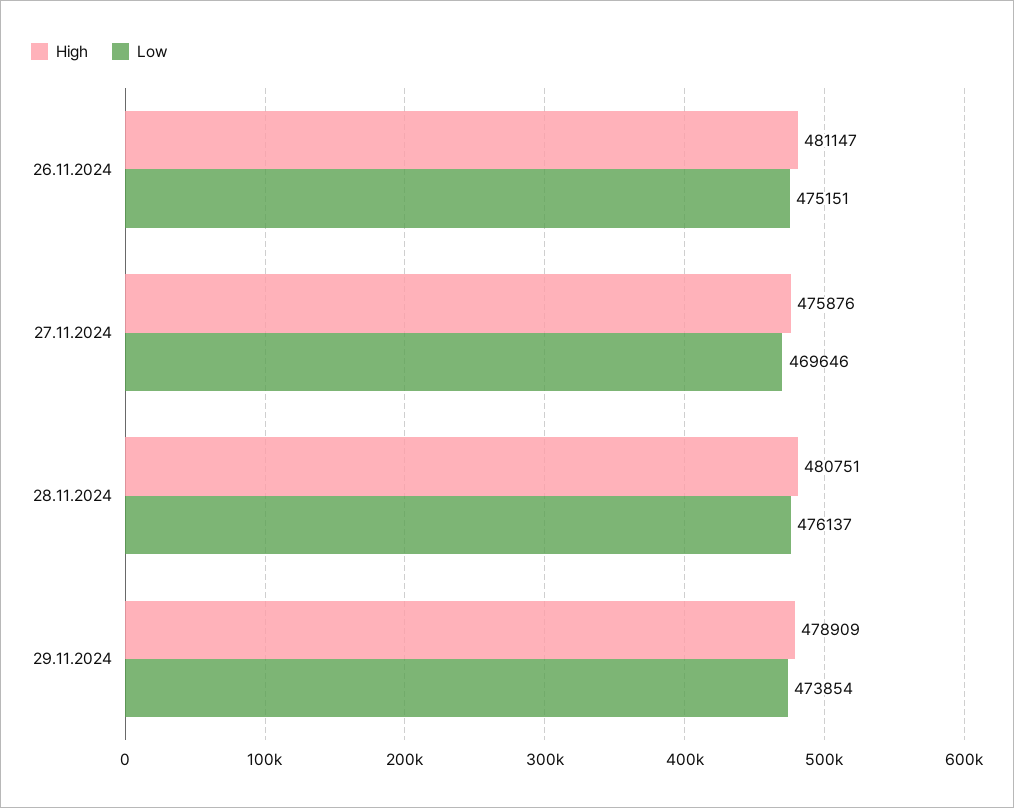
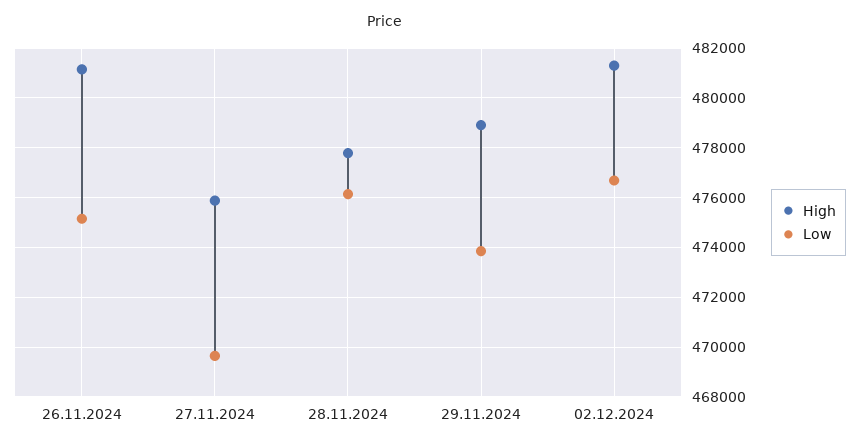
High, 28.11.2024: 480751 -> 477750
High, 02.12.2024: none -> 481250
Low, 02.12.2024: none -> 476750

